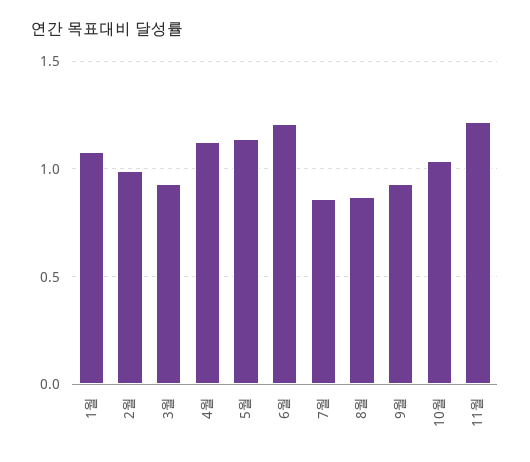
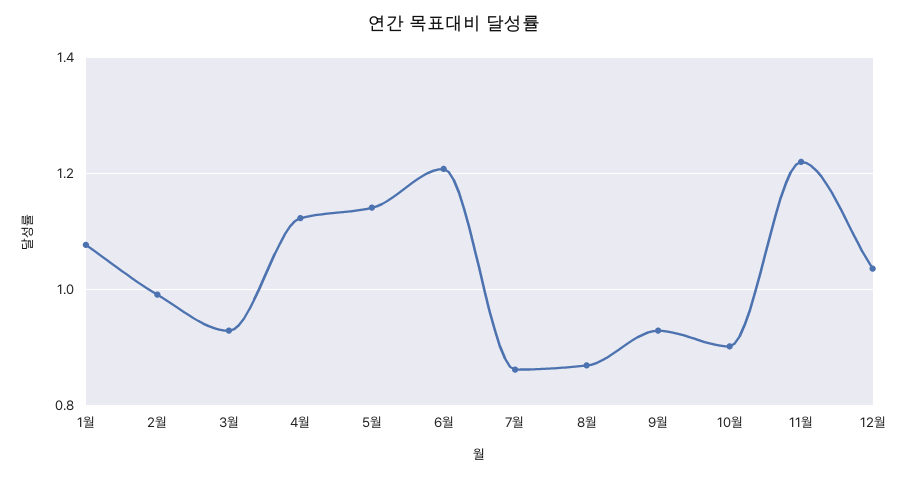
10월: 1.05 -> 0.9
12월: none -> 1.04

